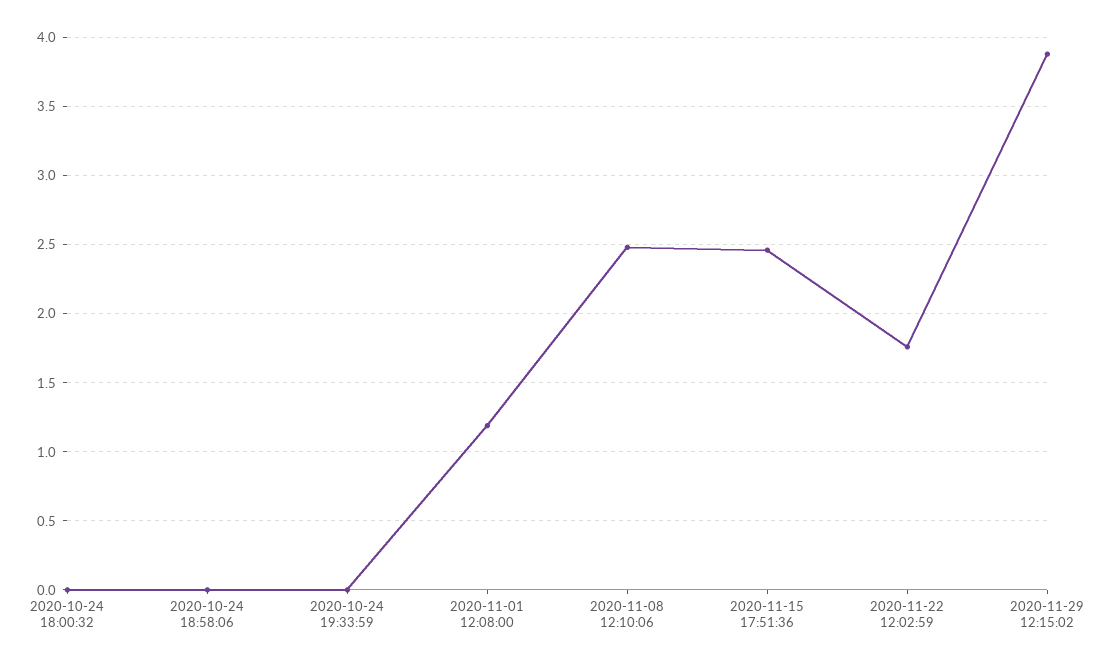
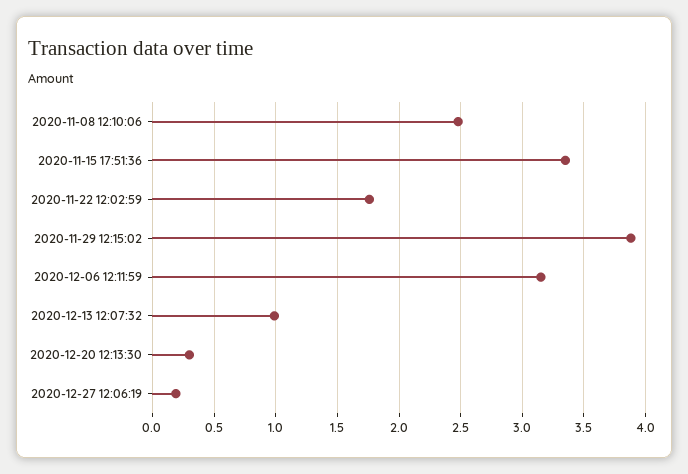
2020-10-24 18:00:32: 0 -> none
2020-10-24 18:58:06: 0 -> none
2020-10-24 19:33:59: 0 -> none
2020-11-01 12:08:00: 1.2 -> none
2020-11-15 17:51:36: 2.45 -> 3.35
2020-12-06 12:11:59: none -> 3.15
2020-12-13 12:07:32: none -> 1
2020-12-20 12:13:30: none -> 0.3
2020-12-27 12:06:19: none -> 0.2

